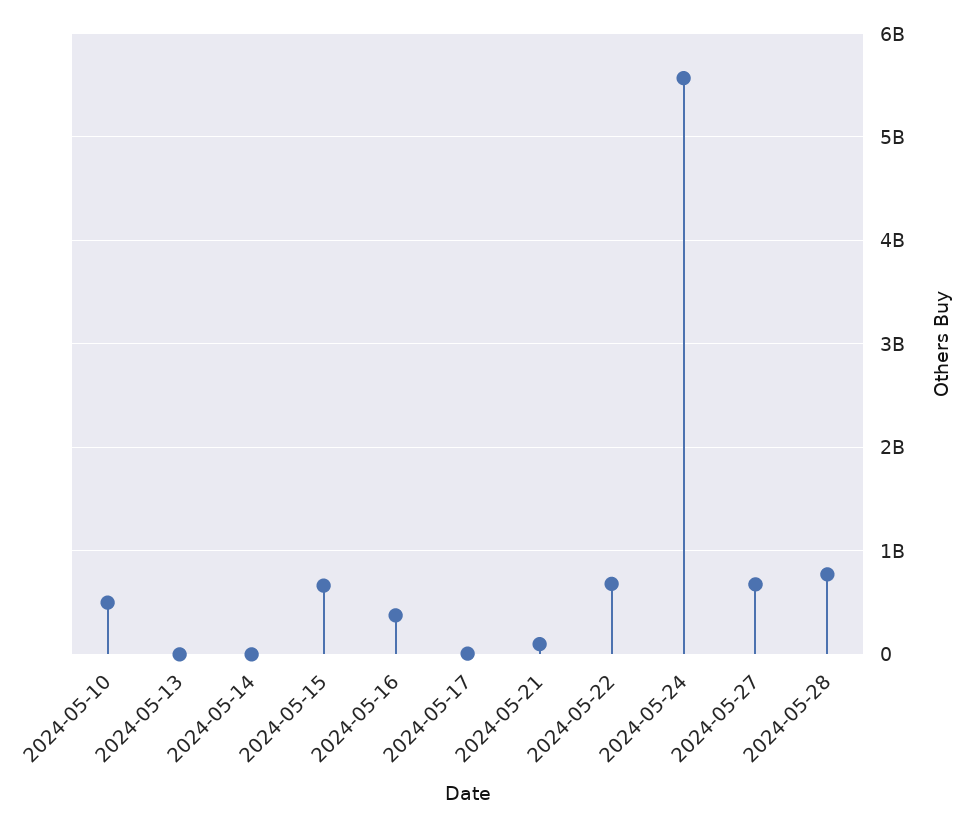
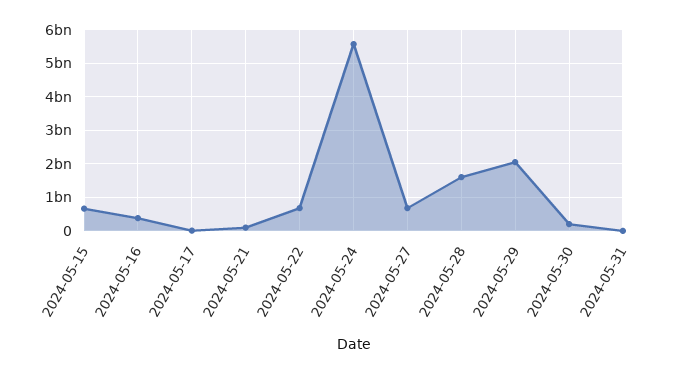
2024-05-10: 500000000 -> none
2024-05-13: 0 -> none
2024-05-14: 0 -> none
2024-05-28: 800000000 -> 1600000000
2024-05-29: none -> 2000000000
2024-05-30: none -> 200000000
2024-05-31: none -> 0

